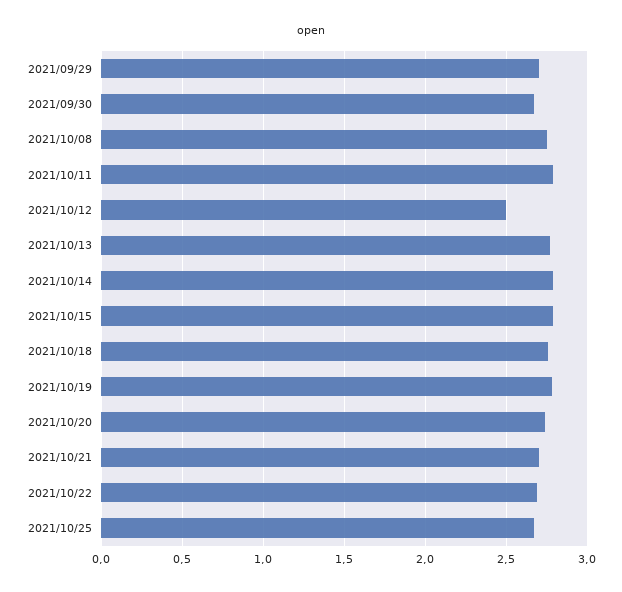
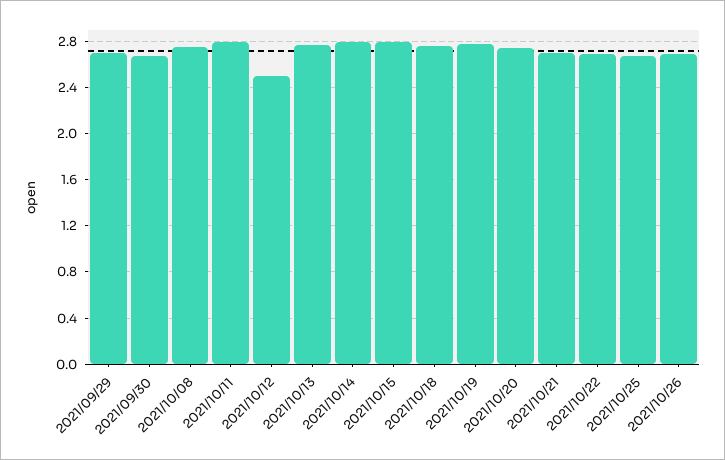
2021/10/26: none -> 2.7

